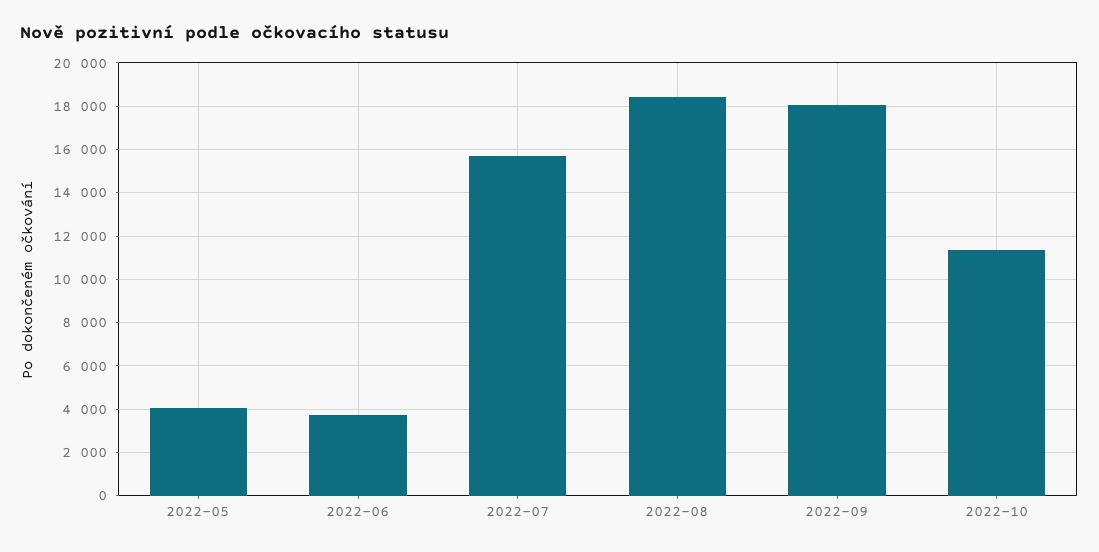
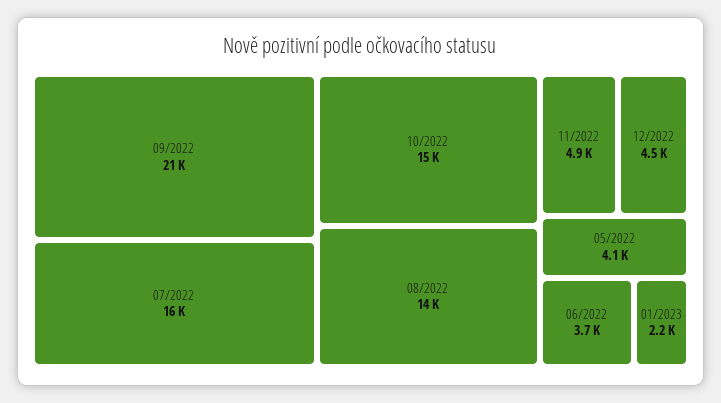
2022-08: 18500 -> 14000
2022-09: 18000 -> 21000
2022-10: 11500 -> 15000
11/2022: none -> 4900
12/2022: none -> 4500
01/2023: none -> 2200

